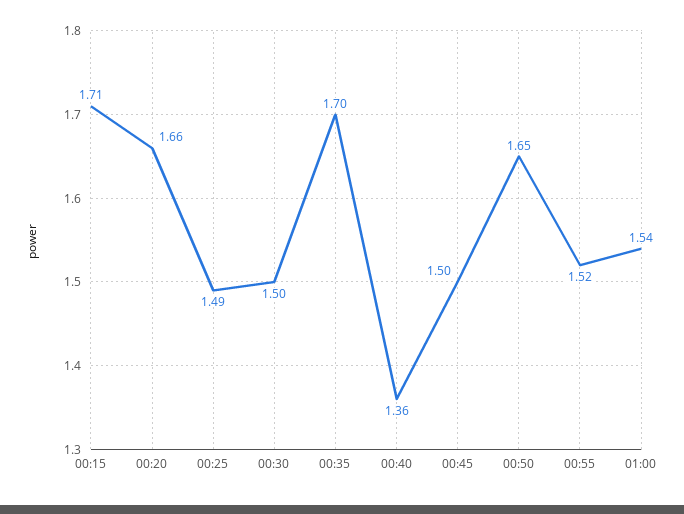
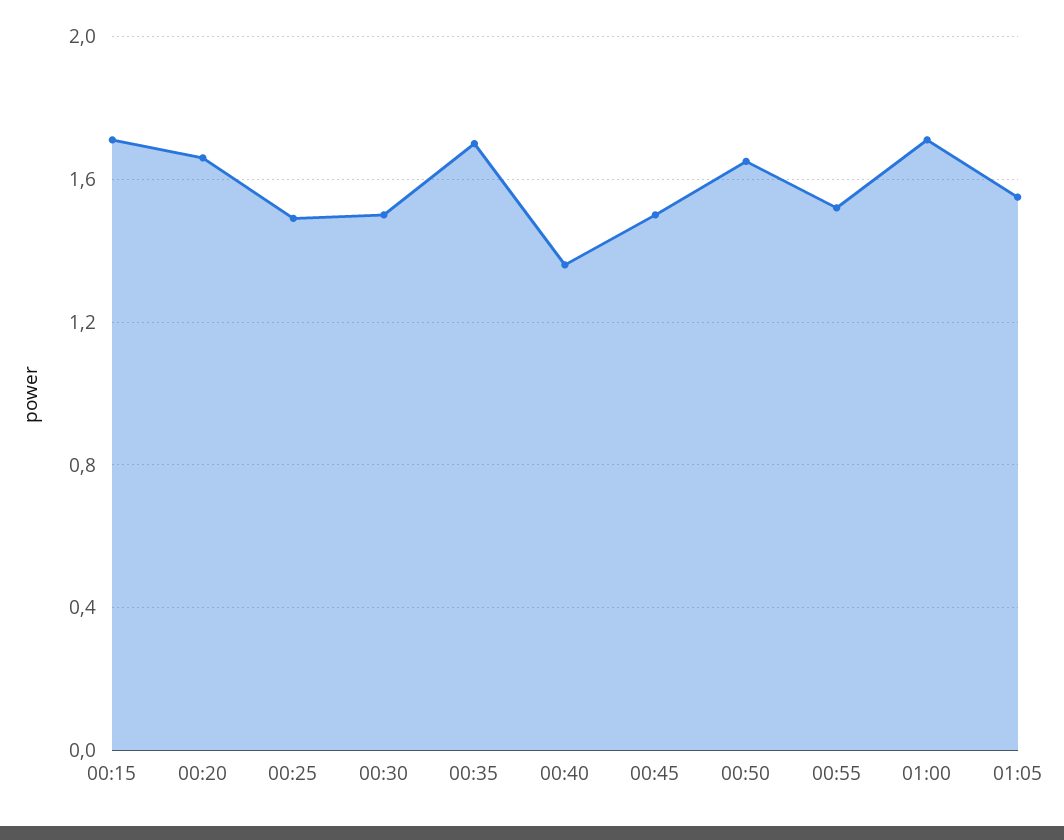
01:00: 1.54 -> 1.7
01:05: none -> 1.55

